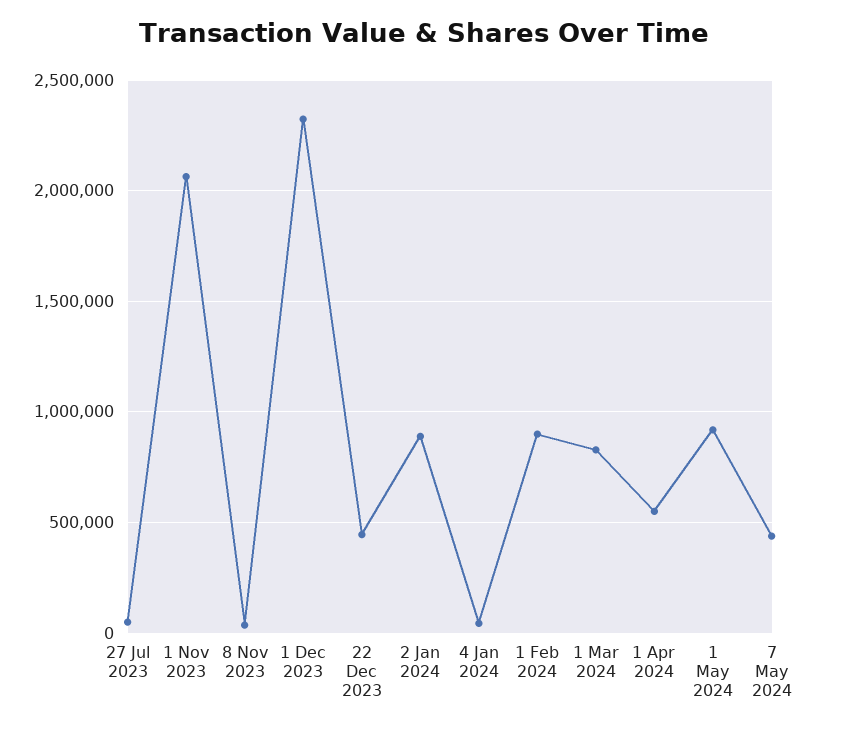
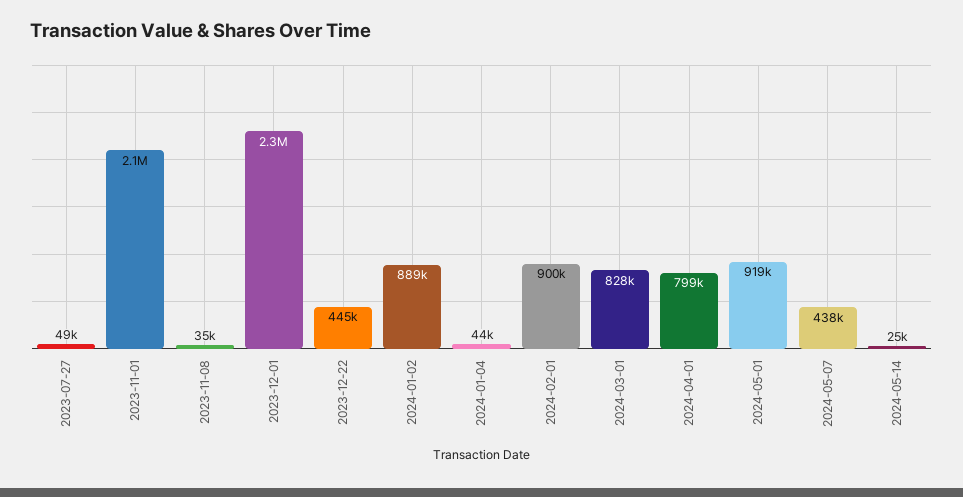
1 Apr 2024: 550000 -> 799000
2024-05-14: none -> 25000

